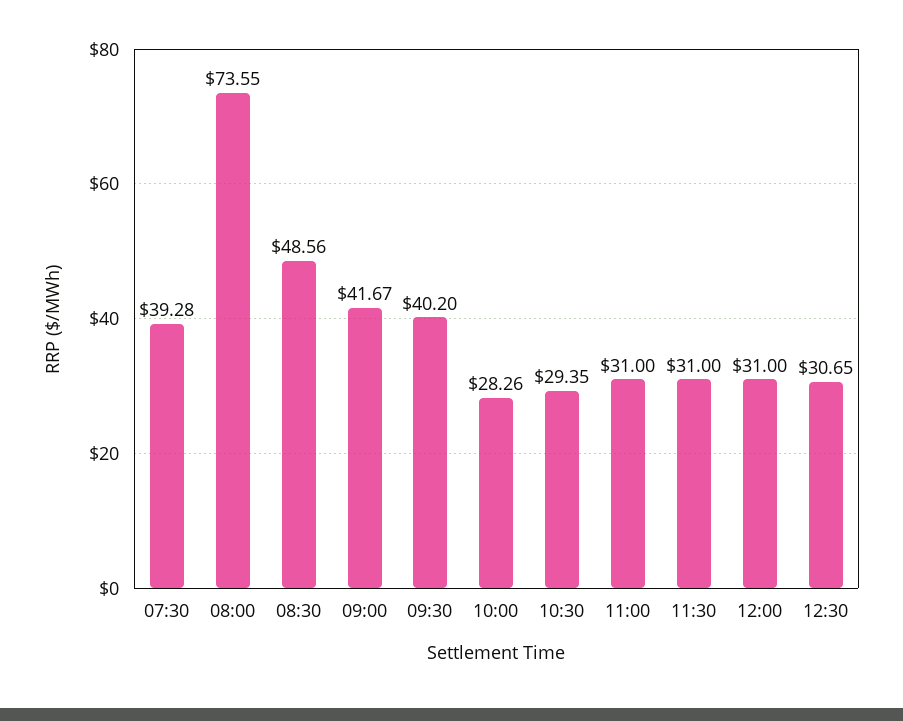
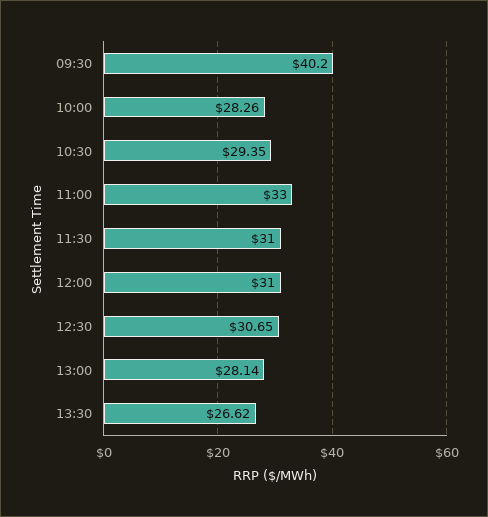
07:30: 39.28 -> none
08:00: 73.55 -> none
08:30: 48.56 -> none
09:00: 41.67 -> none
11:00: 31 -> 33
13:00: none -> 28.14
13:30: none -> 26.62

